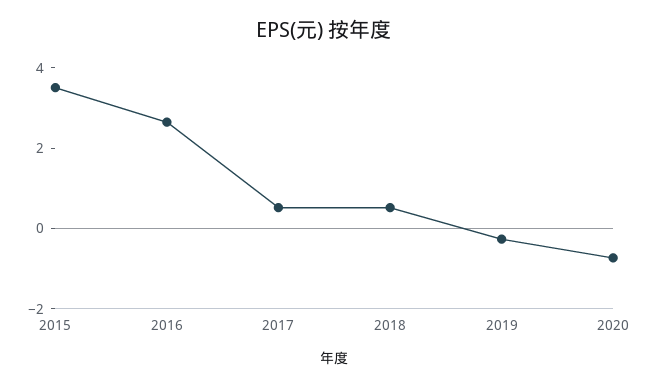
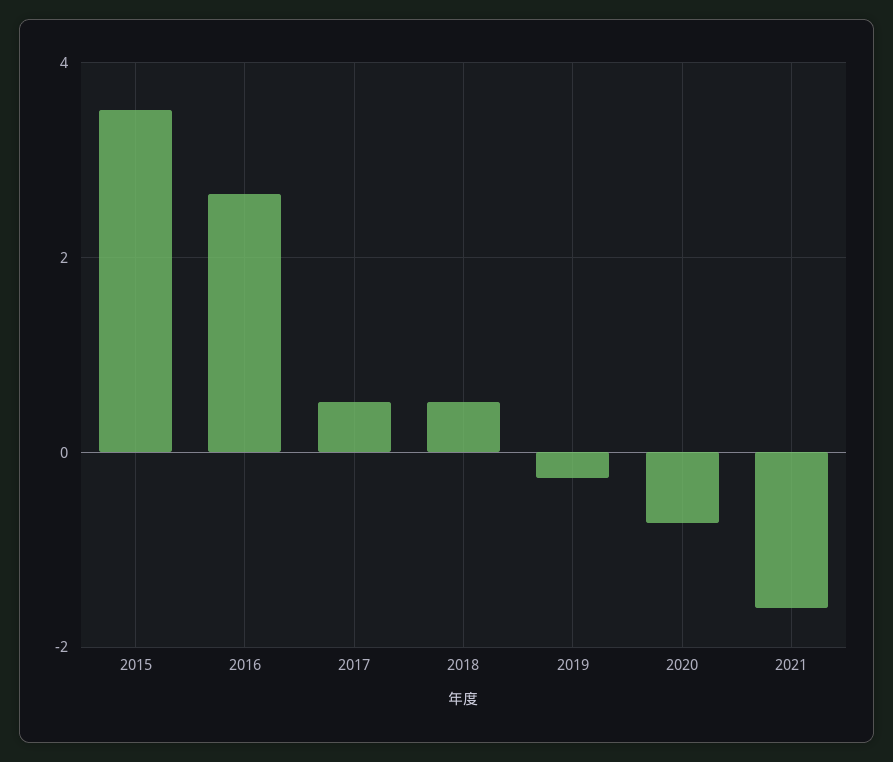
2021: none -> -1.6

